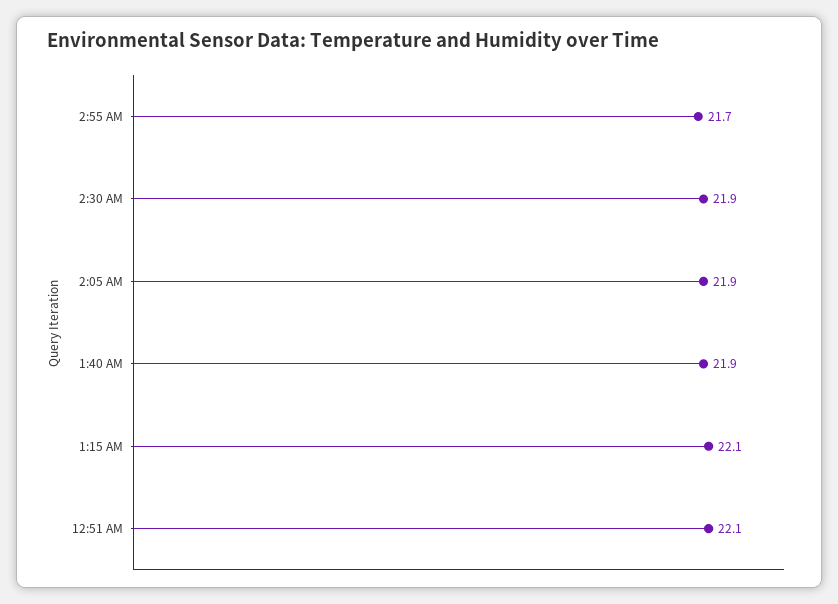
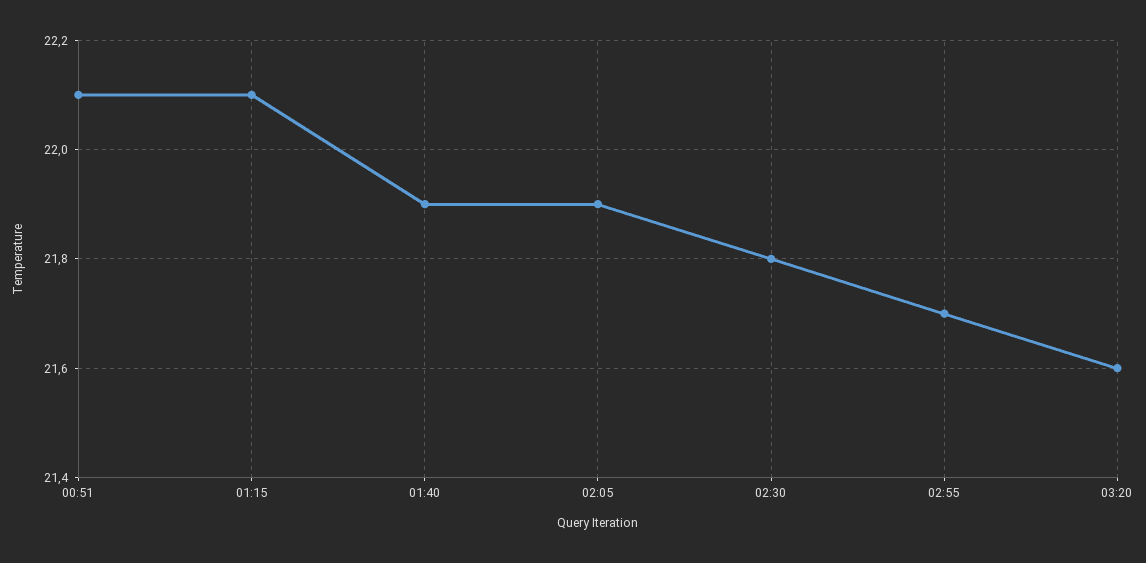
2:30 AM: 21.9 -> 21.8
03:20: none -> 21.6

